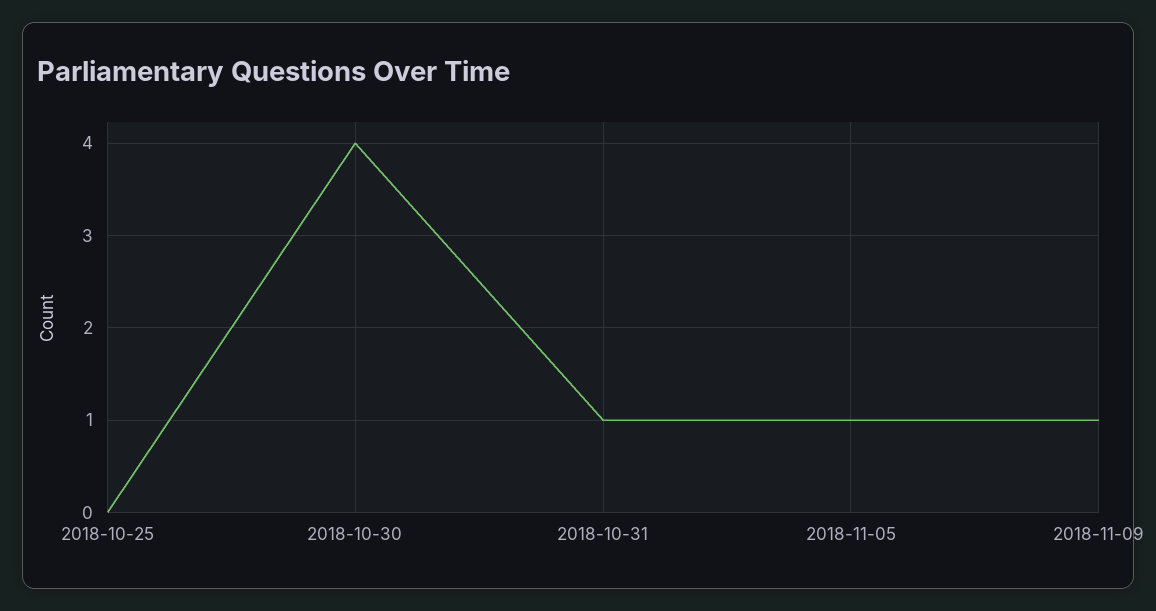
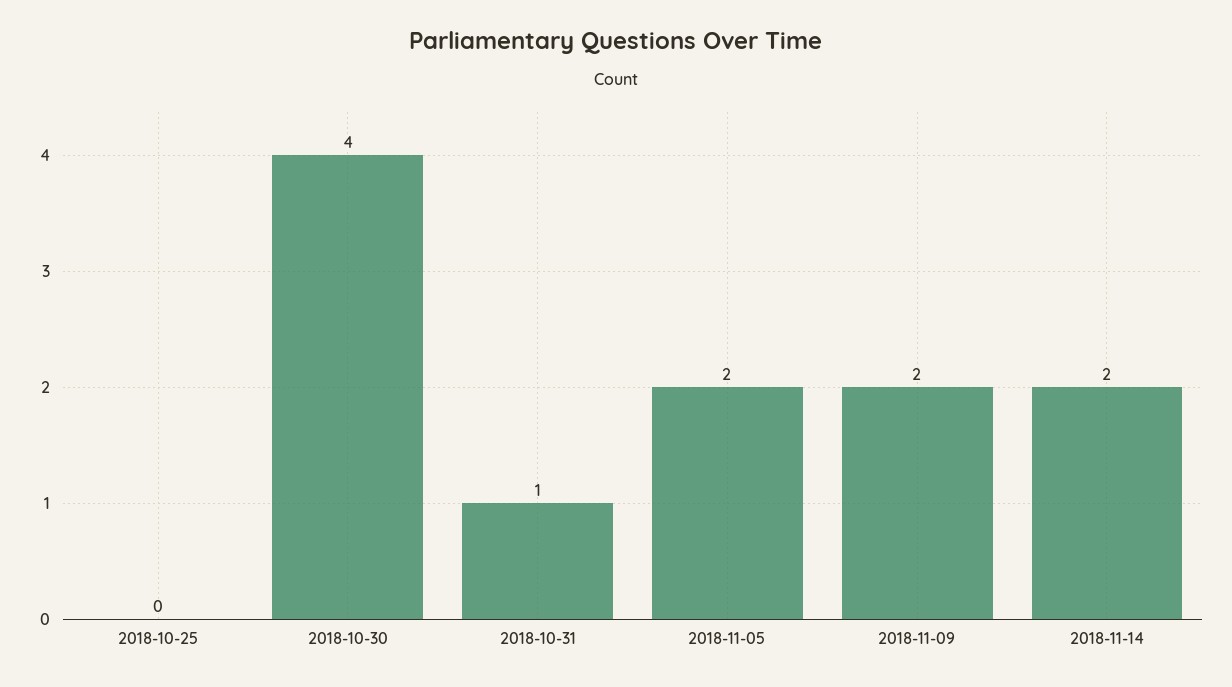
2018-11-05: 1 -> 2
2018-11-09: 1 -> 2
2018-11-14: none -> 2

